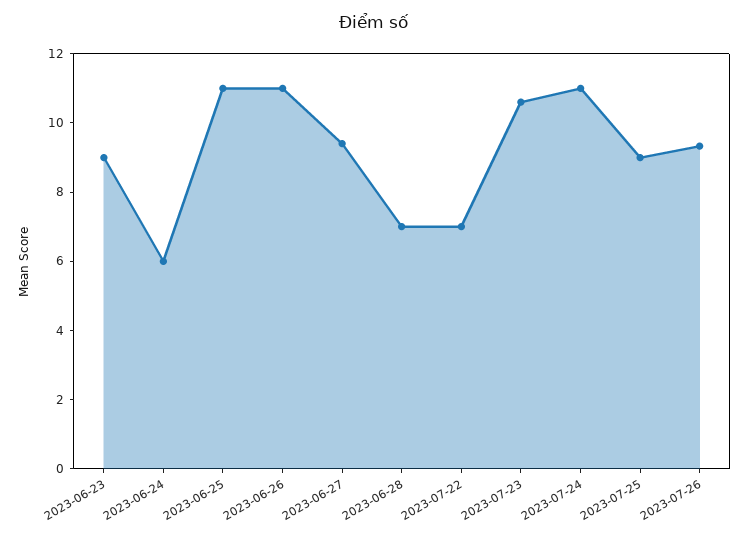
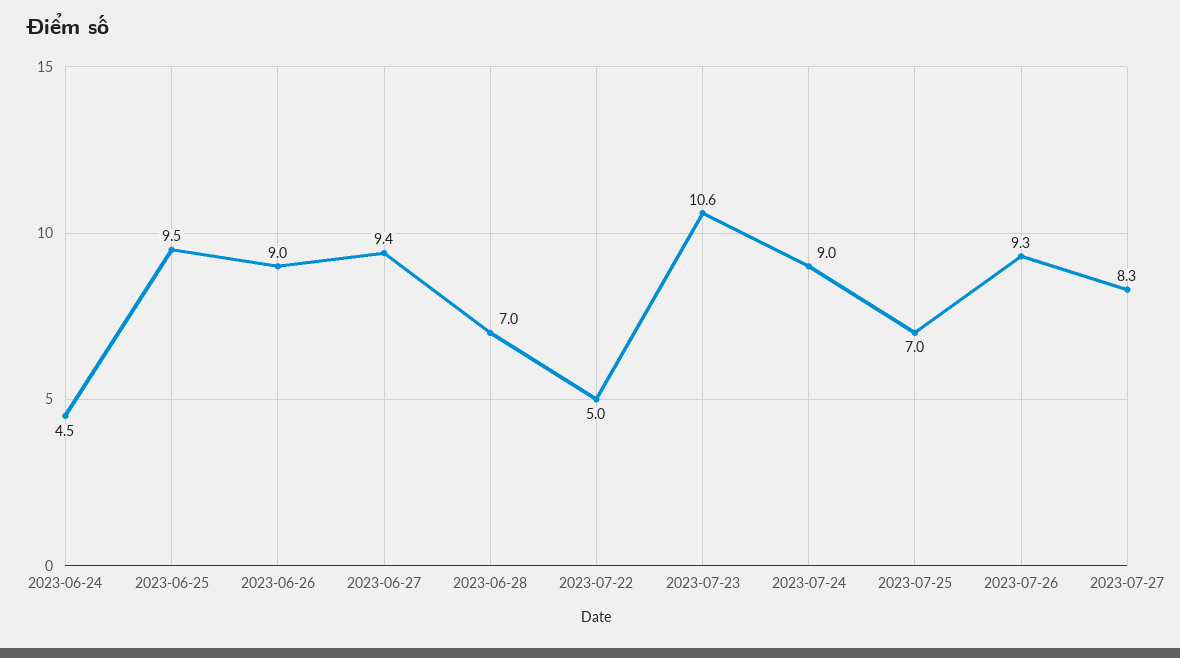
2023-06-23: 9 -> none
2023-06-24: 6 -> 4.5
2023-06-25: 11 -> 9.5
2023-06-26: 11 -> 9
2023-07-22: 7 -> 5
2023-07-24: 11 -> 9
2023-07-25: 9 -> 7
2023-07-27: none -> 8.3

